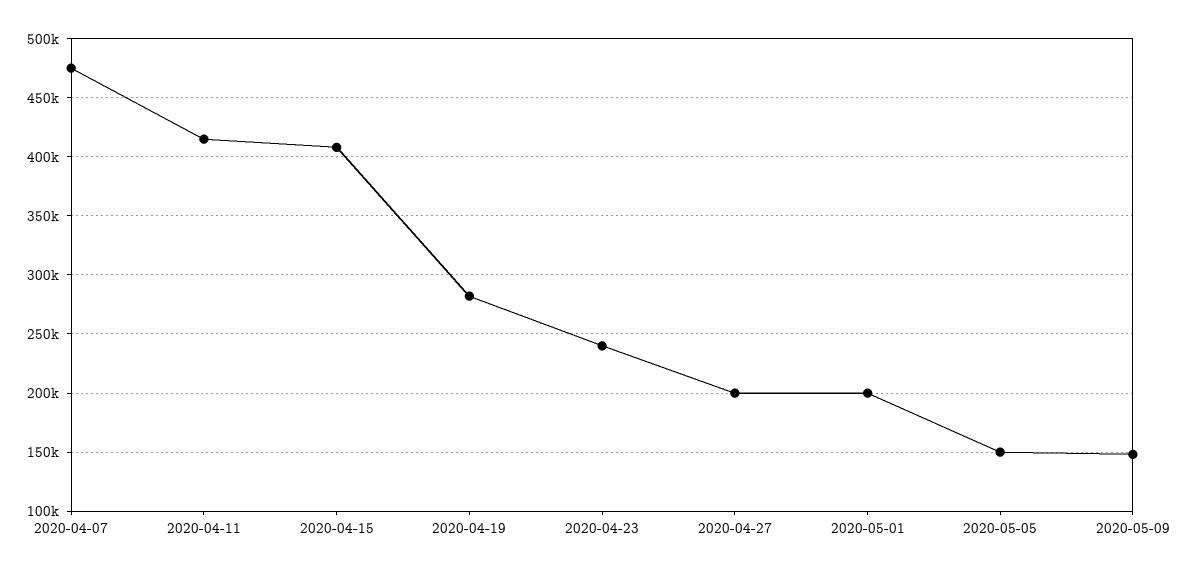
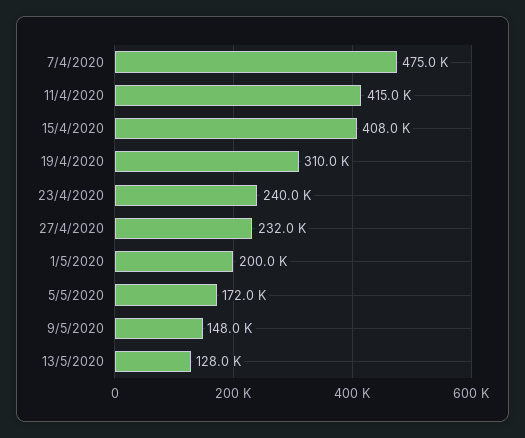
2020-04-19: 280000 -> 310000
2020-04-27: 200000 -> 232000
2020-05-05: 150000 -> 172000
13/5/2020: none -> 128000

